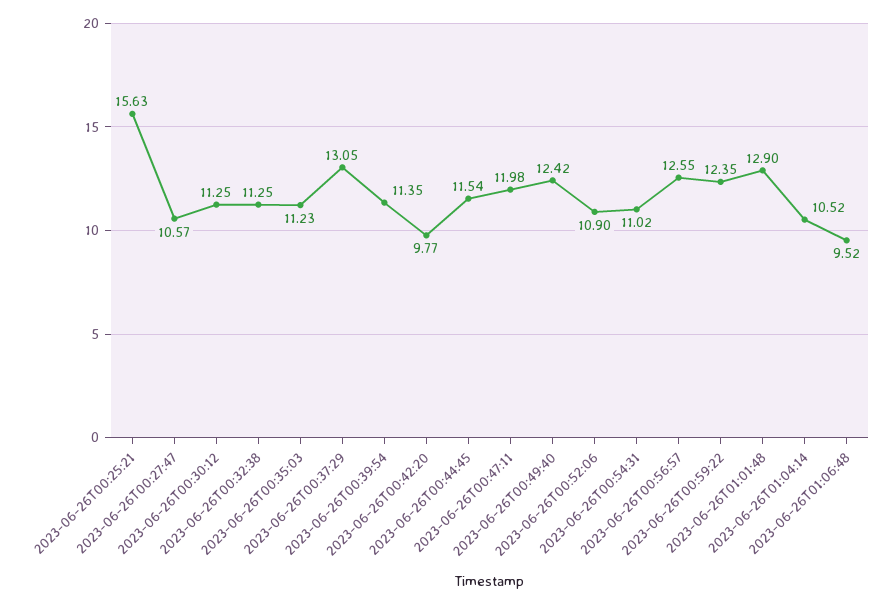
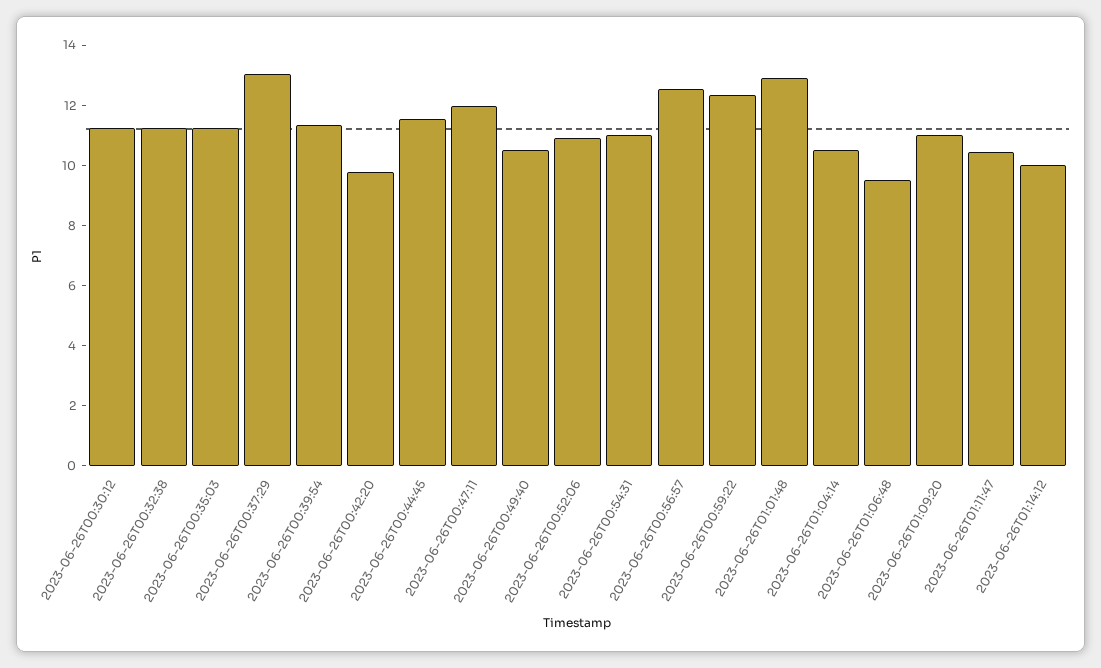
2023-06-26T00:25:21: 15.63 -> none
2023-06-26T00:27:47: 10.57 -> none
2023-06-26T00:49:40: 12.42 -> 10.5
2023-06-26T01:09:20: none -> 11
2023-06-26T01:11:47: none -> 10.5
2023-06-26T01:14:12: none -> 10

